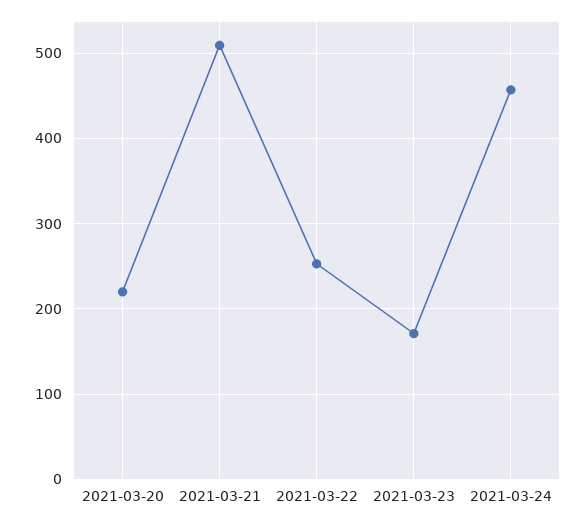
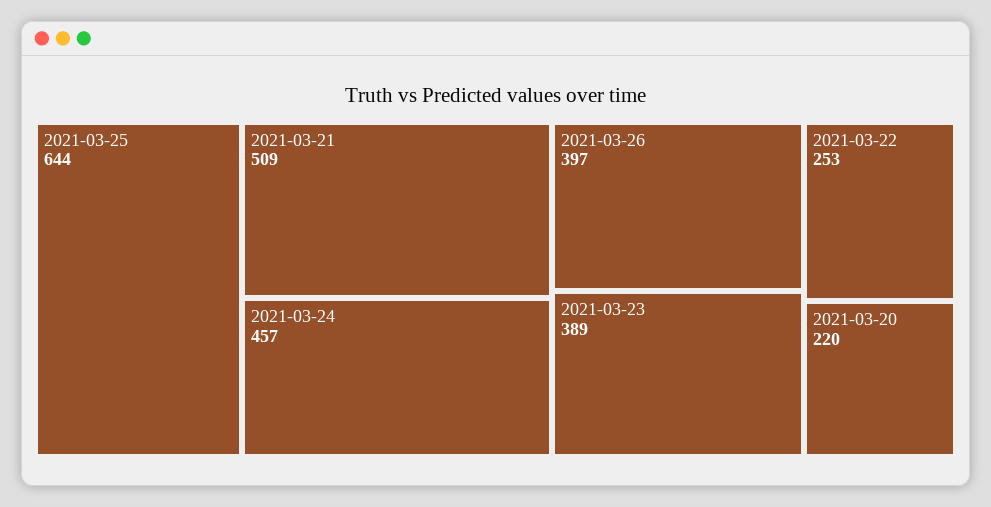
2021-03-23: 170 -> 389
2021-03-25: none -> 644
2021-03-26: none -> 397

